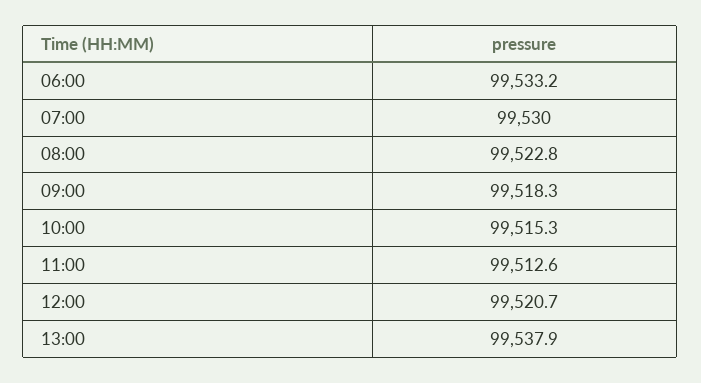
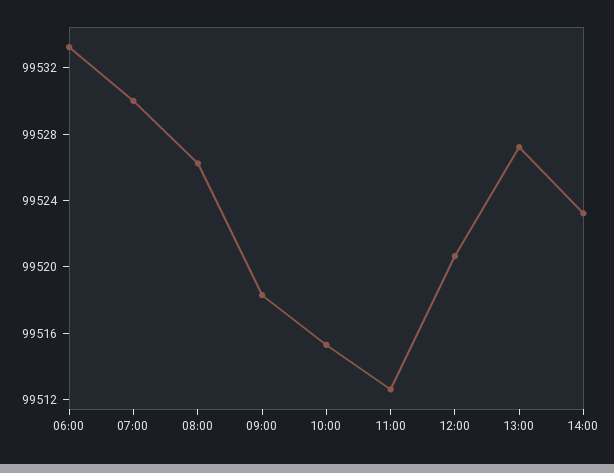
08:00: 99522.8 -> 99526
13:00: 99537.9 -> 99527
14:00: none -> 99523

